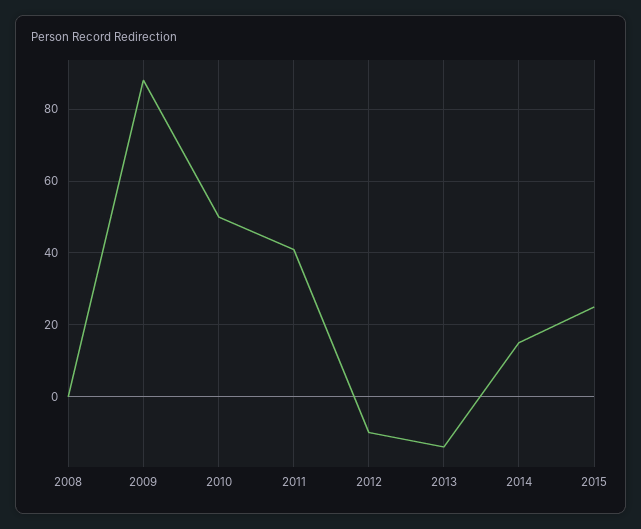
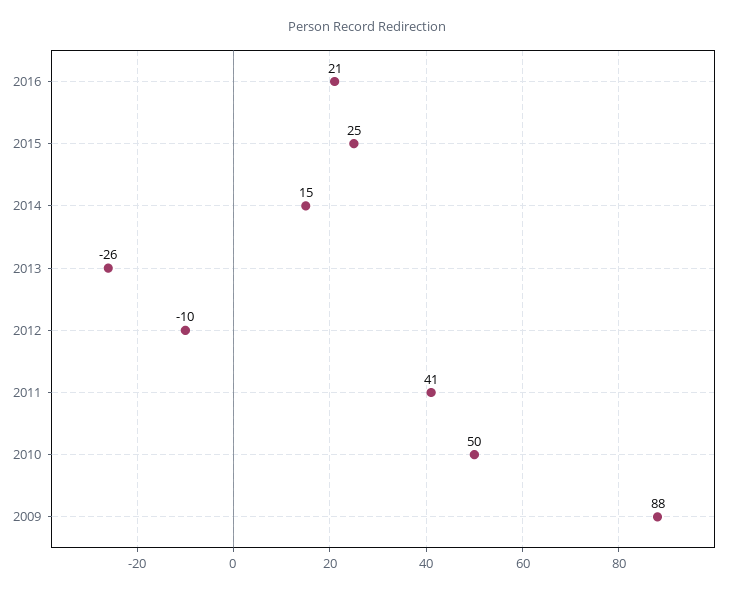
2008: 0 -> none
2013: -15 -> -26
2016: none -> 21

